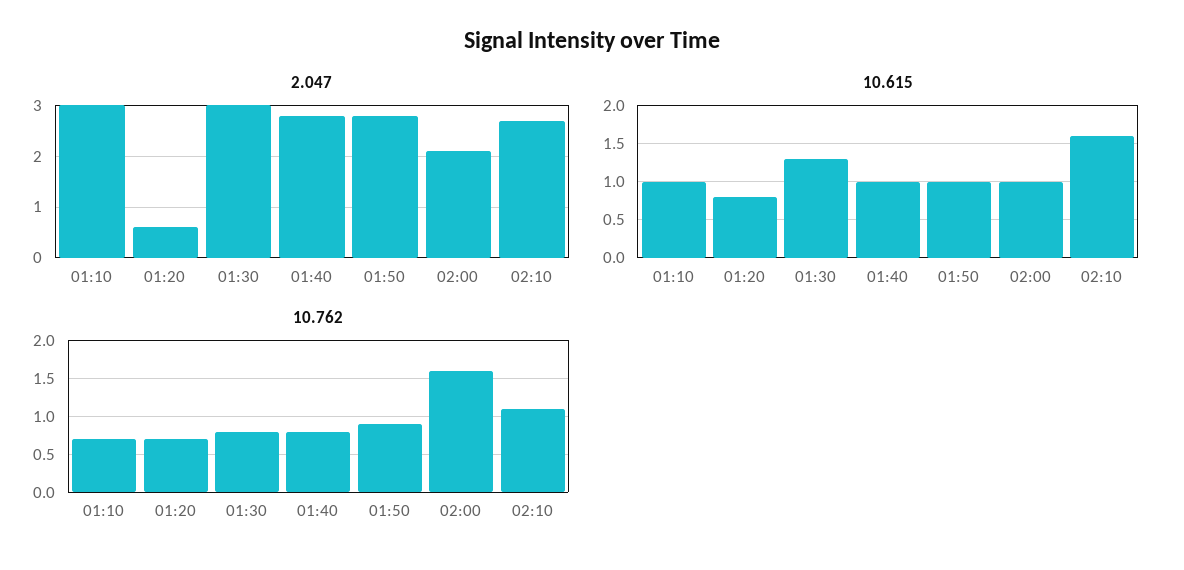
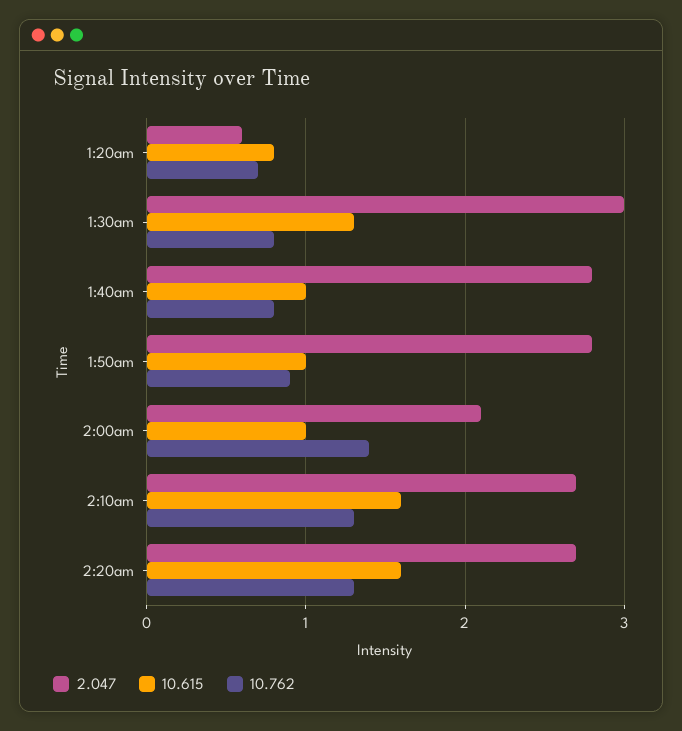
2.047, 01:10: 3 -> none
10.615, 01:10: 1 -> none
10.762, 01:10: 0.7 -> none
10.762, 02:00: 1.6 -> 1.4
10.762, 02:10: 1.1 -> 1.3
2.047, 2:20am: none -> 2.7
10.615, 2:20am: none -> 1.6
10.762, 2:20am: none -> 1.3

